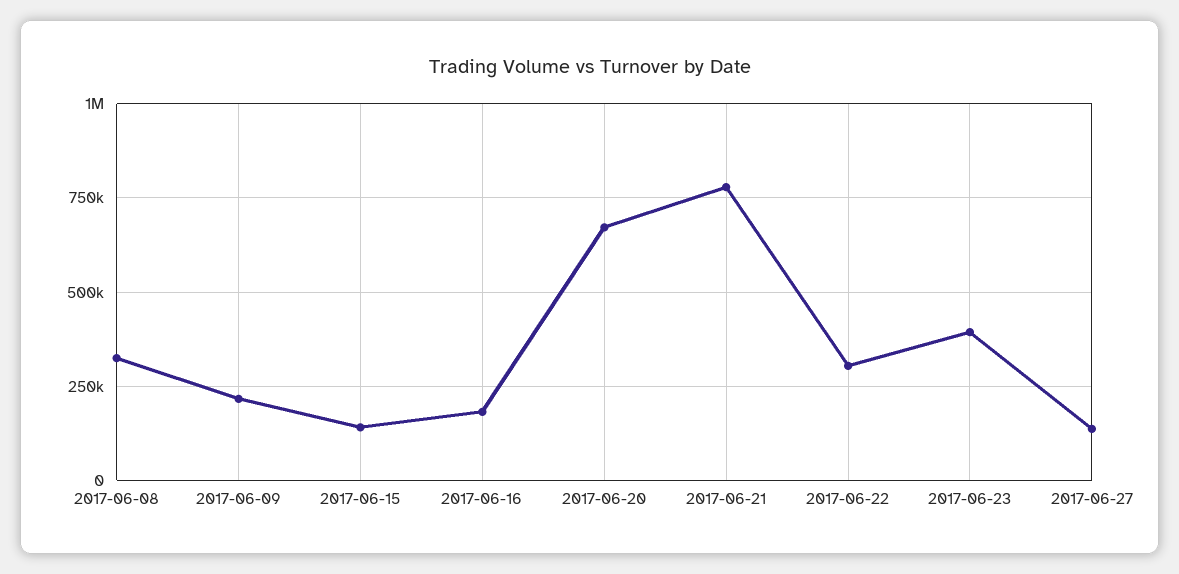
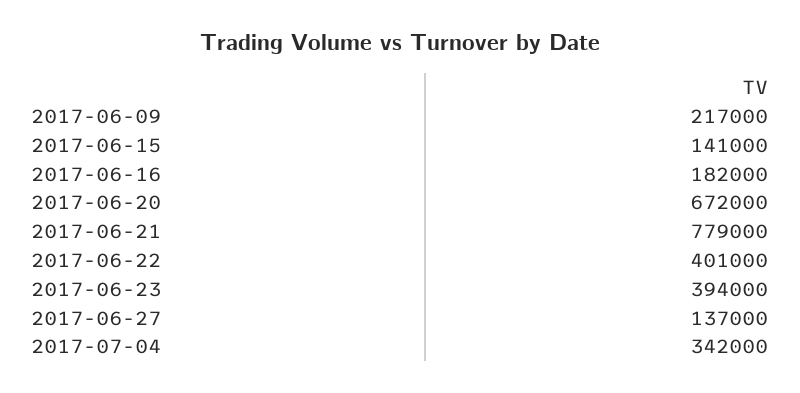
2017-06-08: 325000 -> none
2017-06-22: 300000 -> 401000
2017-07-04: none -> 342000

